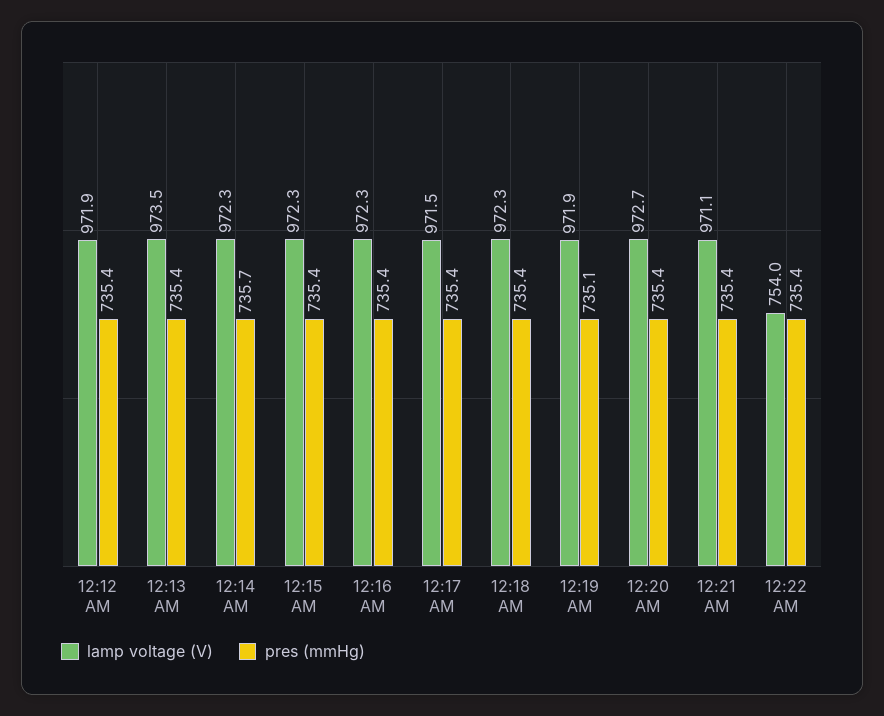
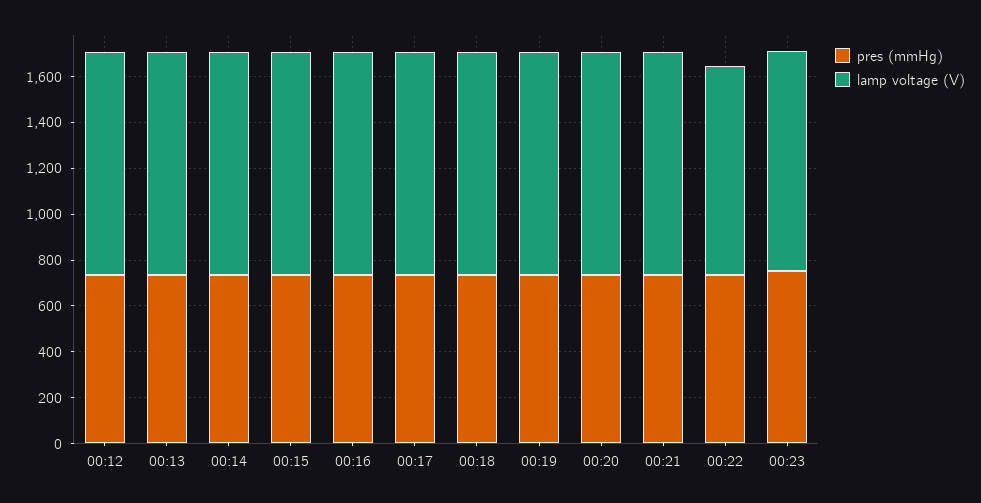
lamp voltage (V), 12:22 AM: 754 -> 900
pres (mmHg), 00:23: none -> 750
lamp voltage (V), 00:23: none -> 950

